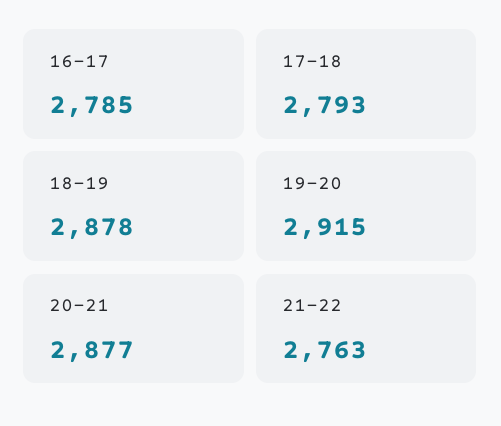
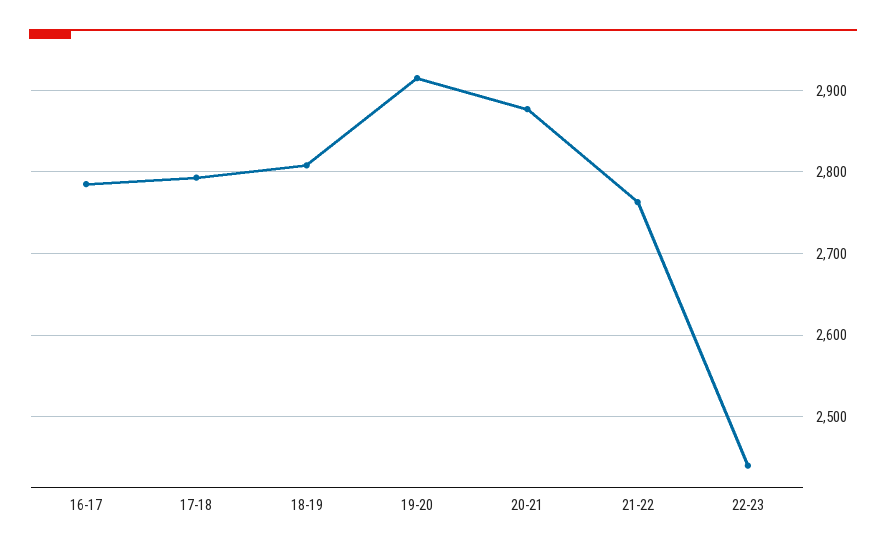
18-19: 2878 -> 2810
22-23: none -> 2440

